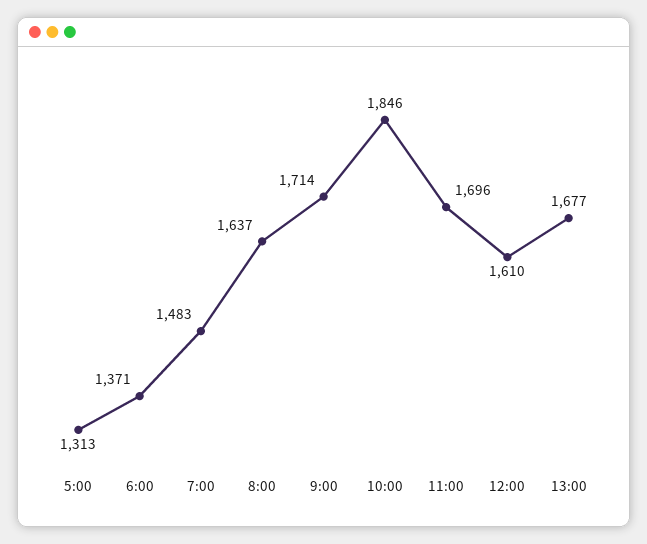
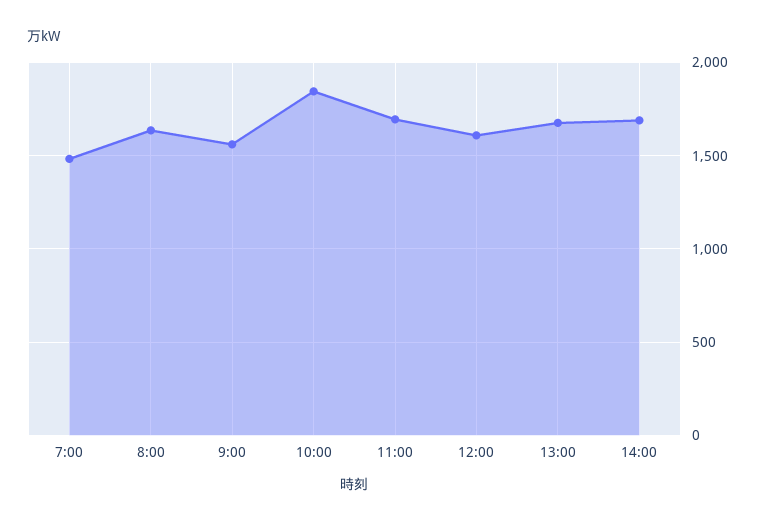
5:00: 1313 -> none
6:00: 1371 -> none
9:00: 1714 -> 1550
14:00: none -> 1700

